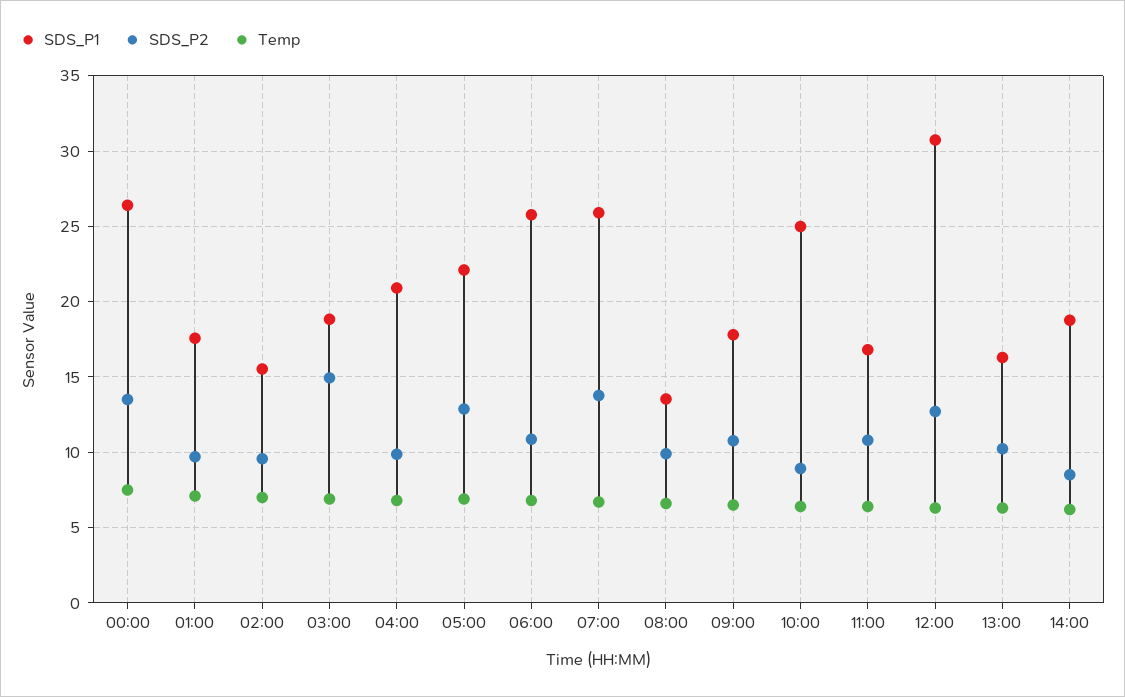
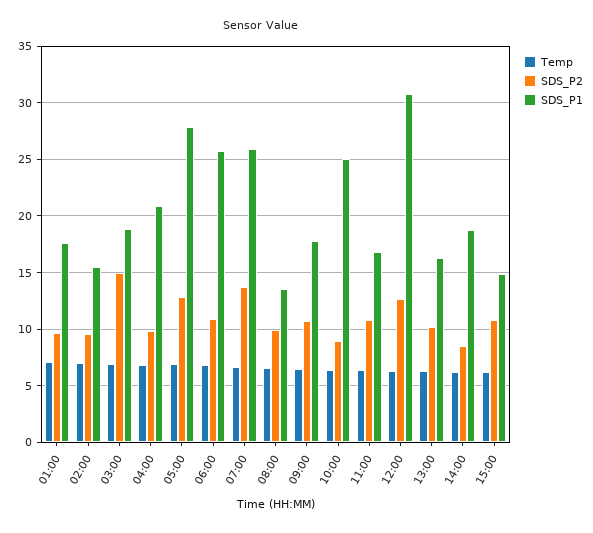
SDS_P1, 00:00: 26.5 -> none
SDS_P2, 00:00: 13.5 -> none
Temp, 00:00: 7.5 -> none
SDS_P1, 05:00: 22 -> 28
Temp, 15:00: none -> 6
SDS_P2, 15:00: none -> 11
SDS_P1, 15:00: none -> 15

